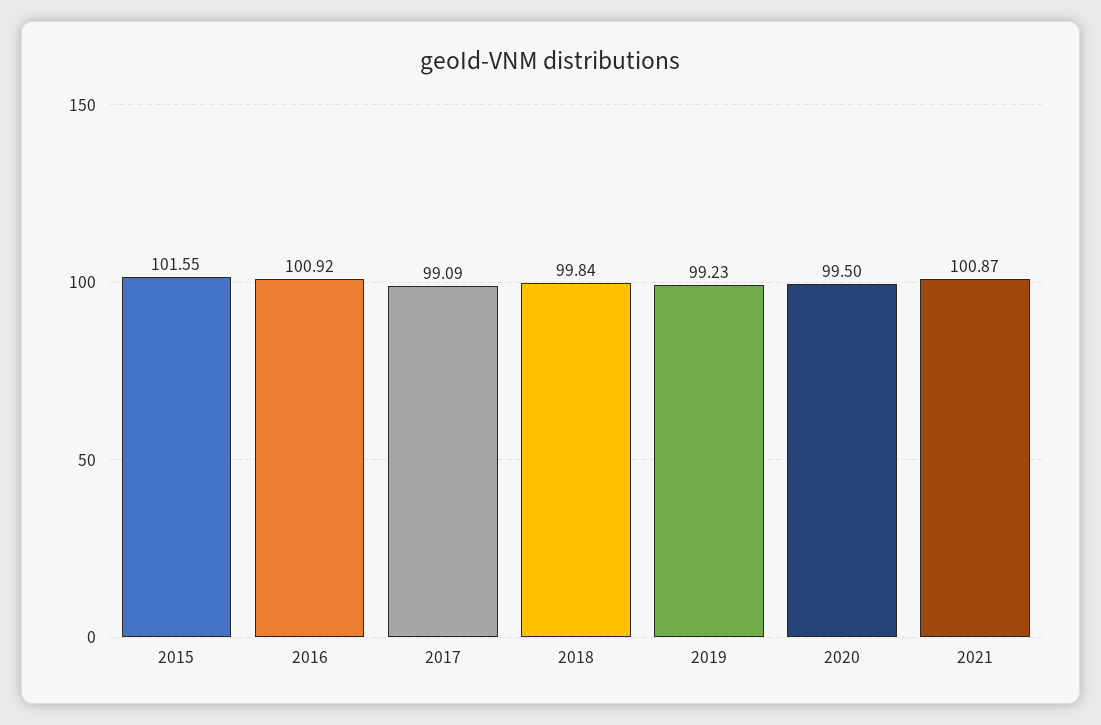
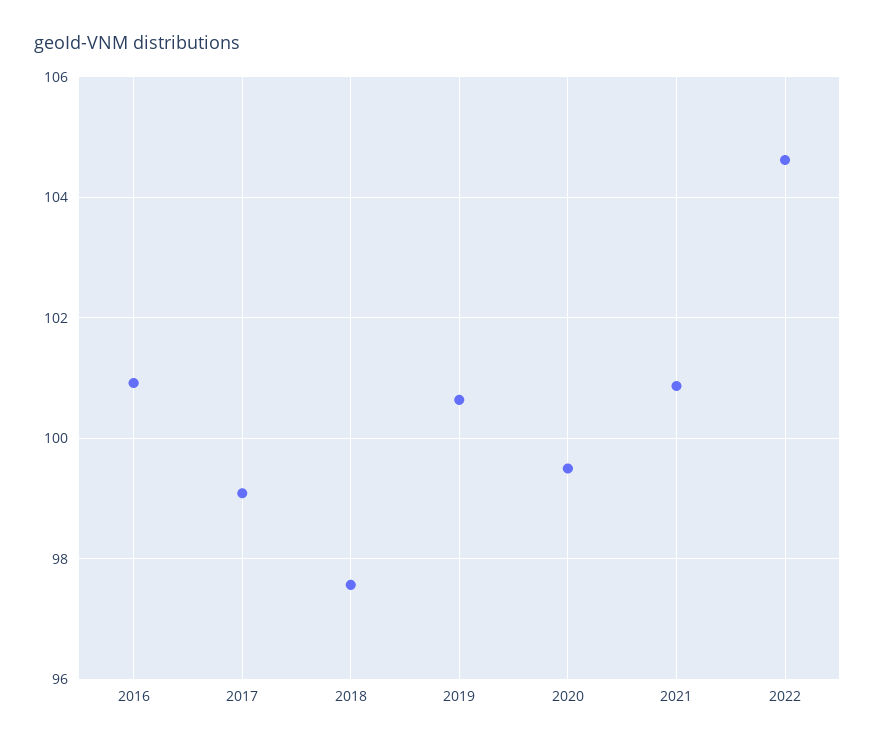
2015: 101.55 -> none
2018: 99.84 -> 97.6
2019: 99.23 -> 100.6
2022: none -> 104.6

